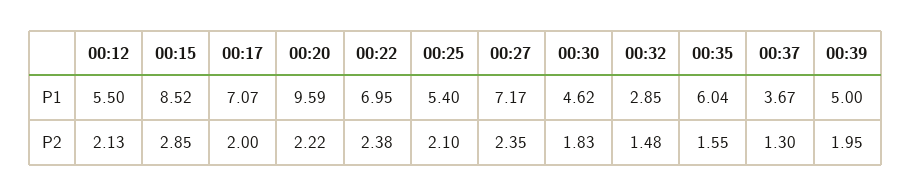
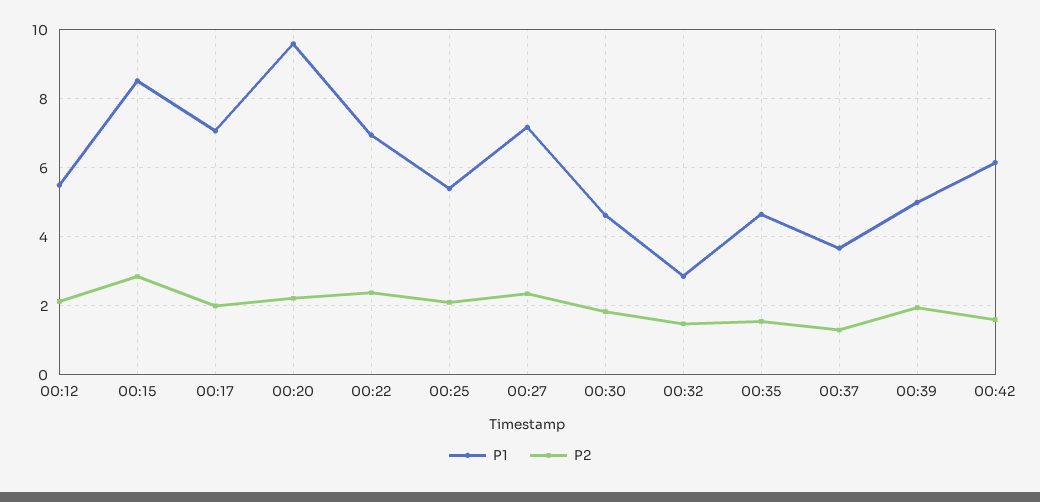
P1, 00:35: 6.04 -> 4.6
P1, 00:42: none -> 6.2
P2, 00:42: none -> 1.6

